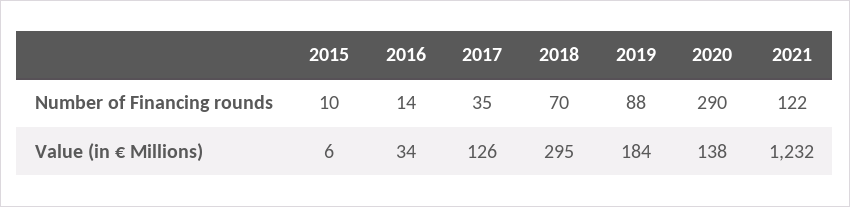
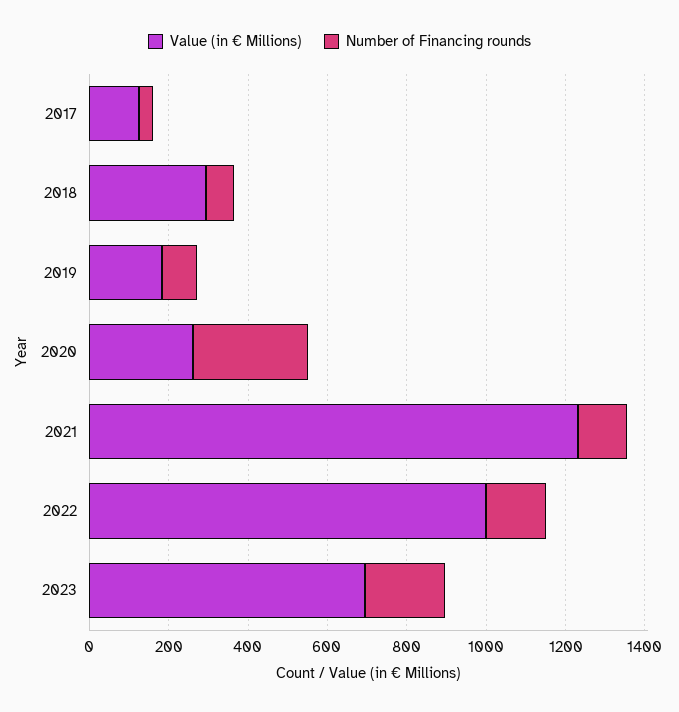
Number of Financing rounds, 2015: 10 -> none
Number of Financing rounds, 2016: 14 -> none
Value (in € Millions), 2015: 6 -> none
Value (in € Millions), 2016: 34 -> none
Value (in € Millions), 2020: 138 -> 250
Value (in € Millions), 2022: none -> 1000
Number of Financing rounds, 2022: none -> 150
Value (in € Millions), 2023: none -> 700
Number of Financing rounds, 2023: none -> 200

